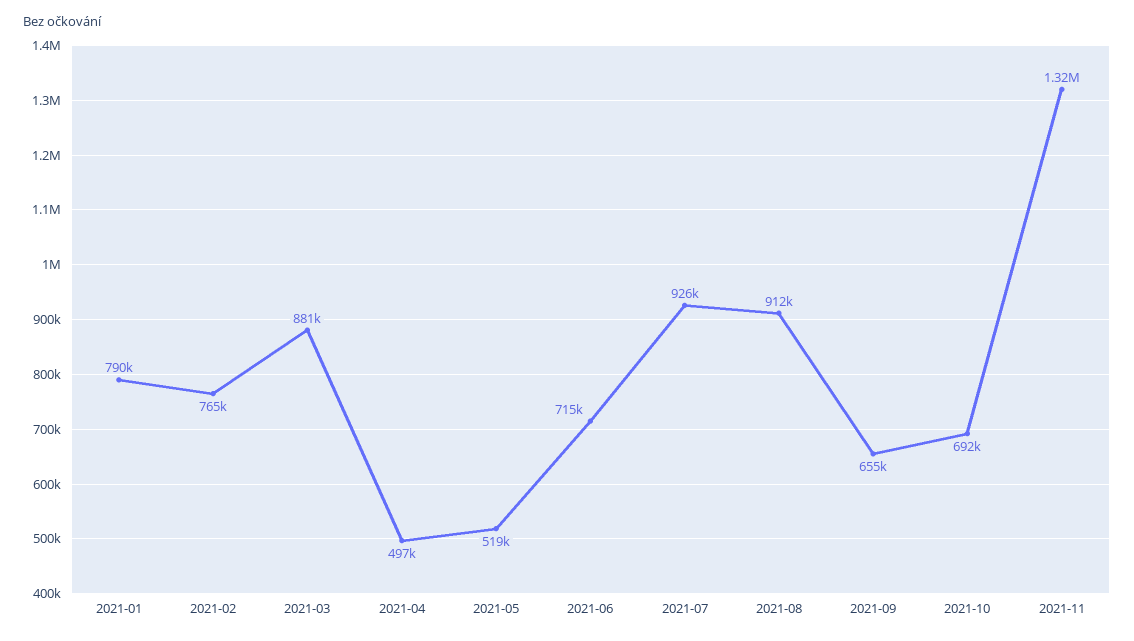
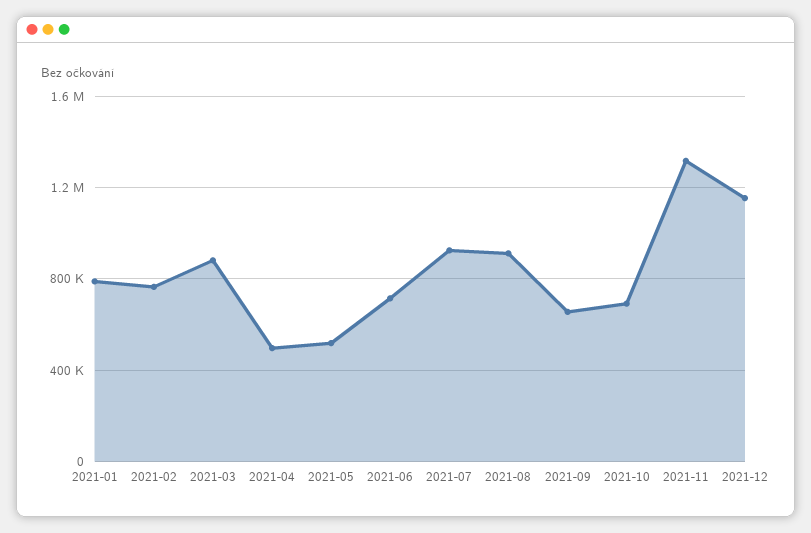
2021-12: none -> 1150000

